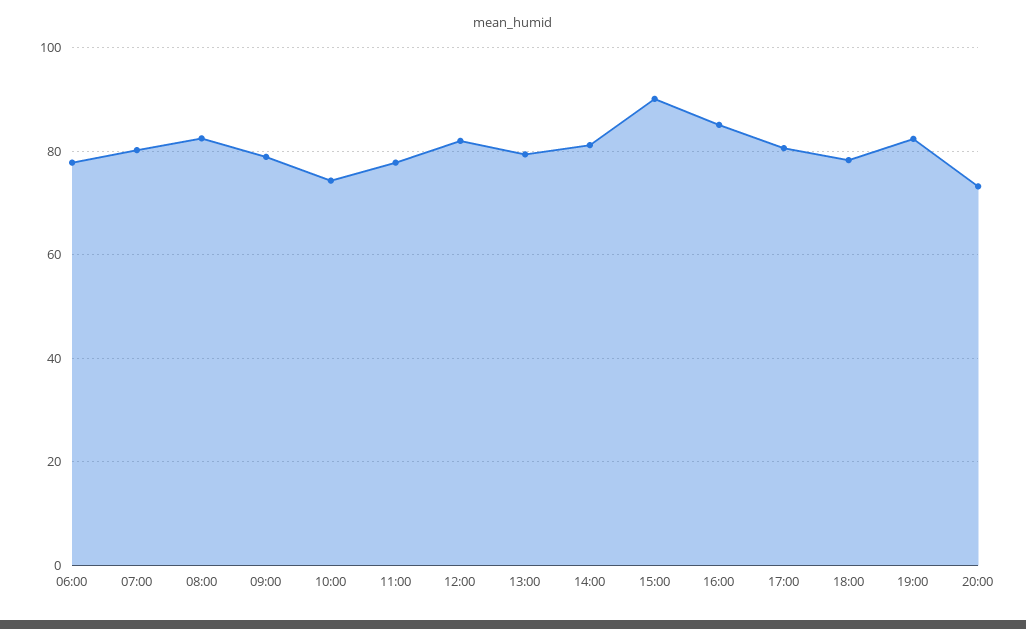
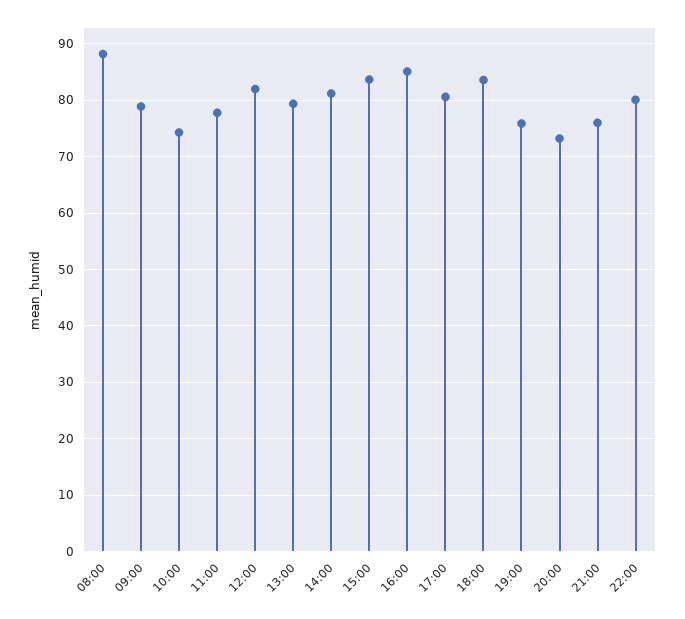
06:00: 78 -> none
07:00: 80 -> none
08:00: 82 -> 88
15:00: 90 -> 84
18:00: 78 -> 84
19:00: 82 -> 76
21:00: none -> 76
22:00: none -> 80

